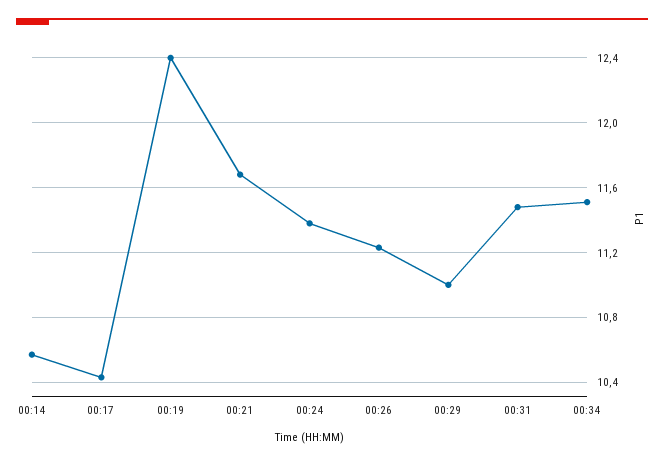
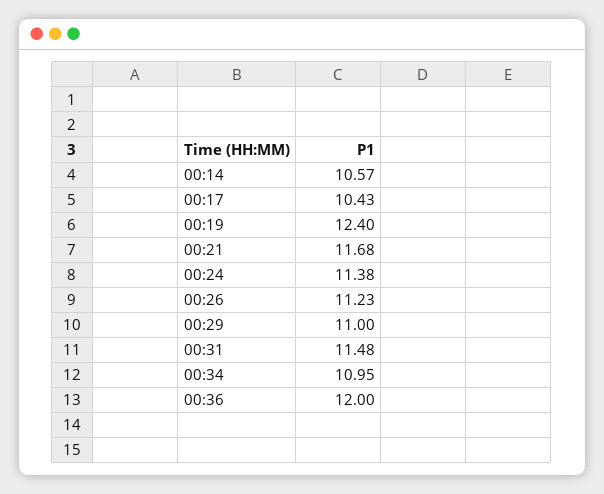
00:34: 11.5 -> 10.95
00:36: none -> 12

